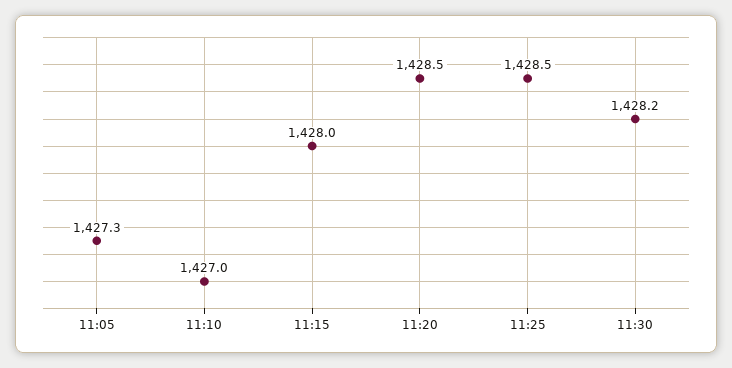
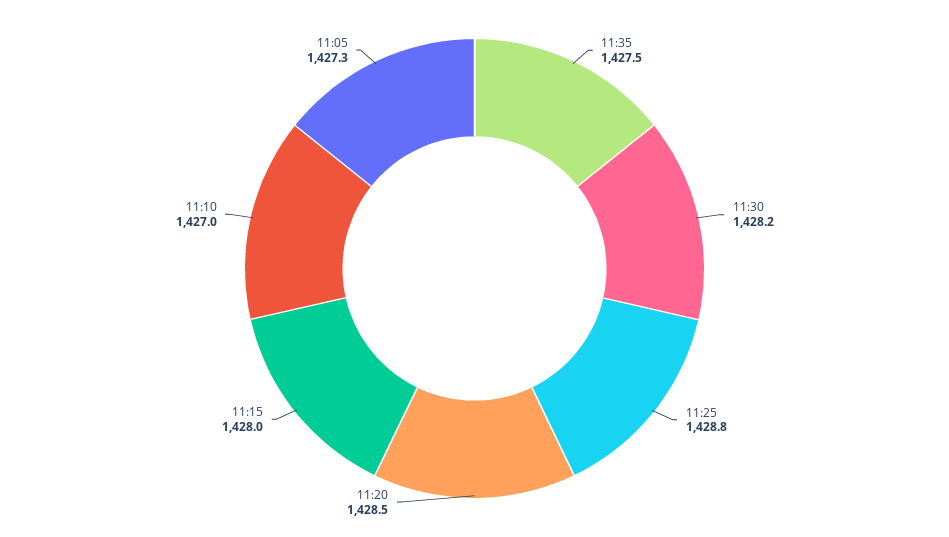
11:25: 1428.5 -> 1428.8
11:35: none -> 1427.5

